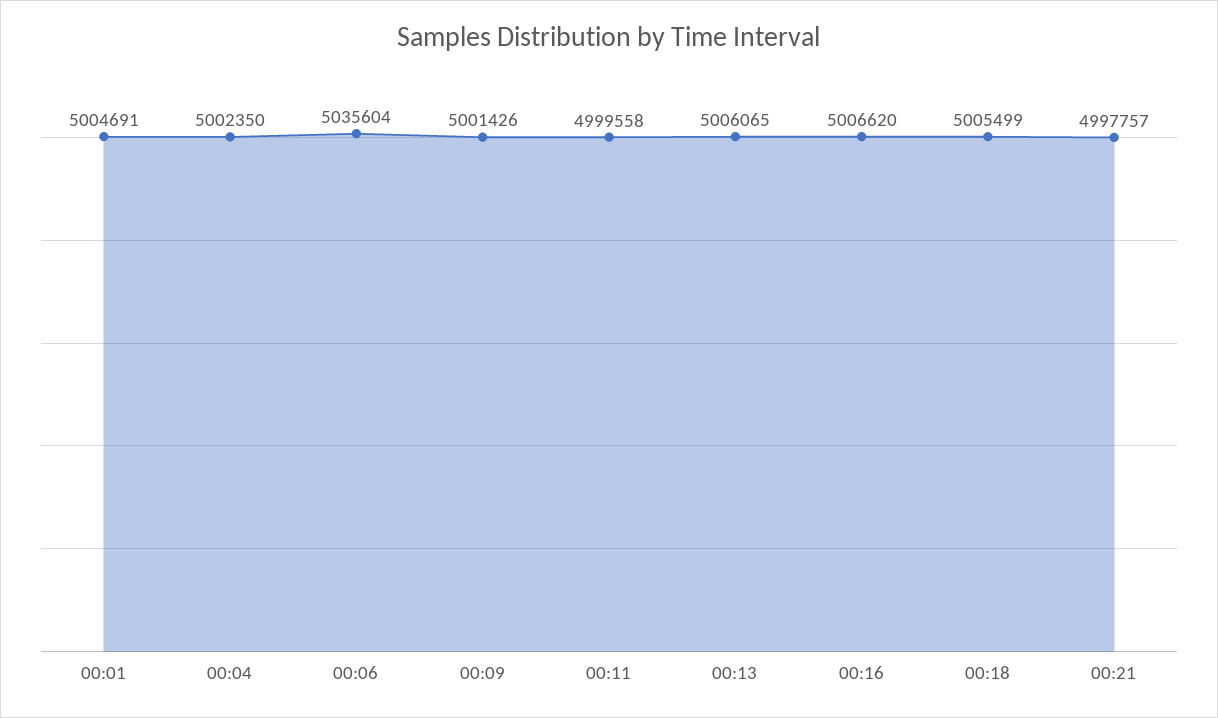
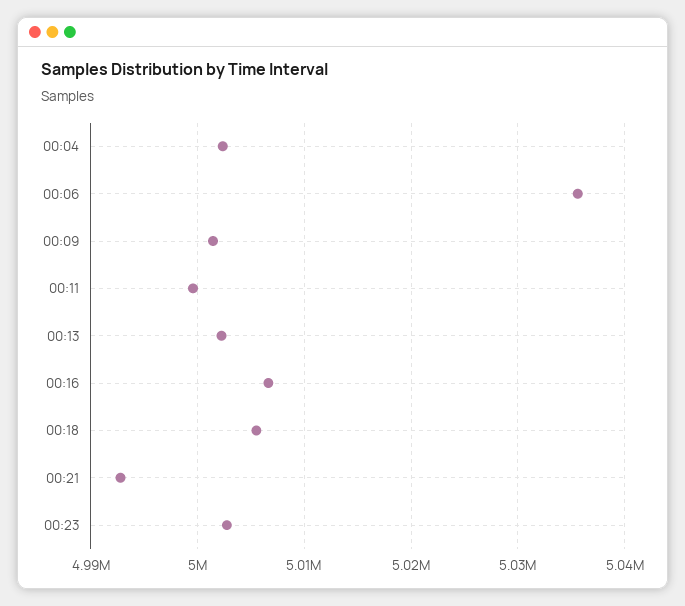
00:01: 5004691 -> none
00:13: 5006065 -> 5002000
00:21: 4997757 -> 4993000
00:23: none -> 5003000

